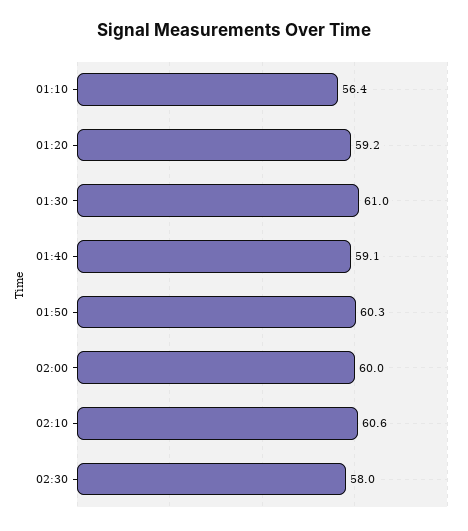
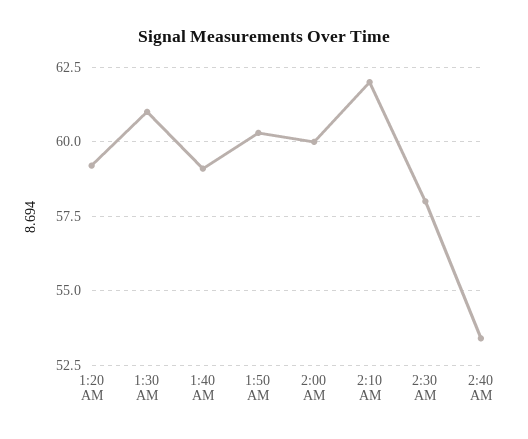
01:10: 56.4 -> none
02:10: 60.6 -> 62
2:40 AM: none -> 53.5

